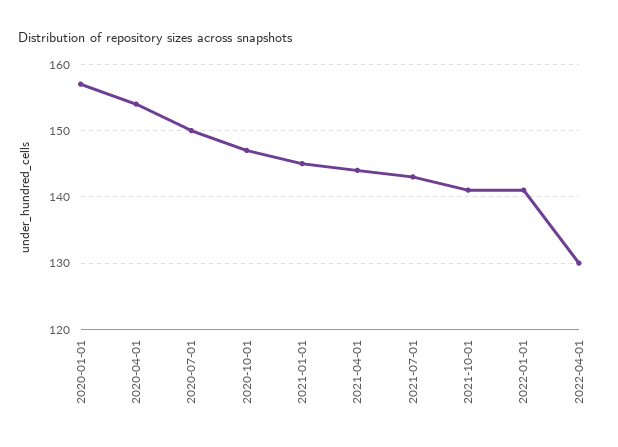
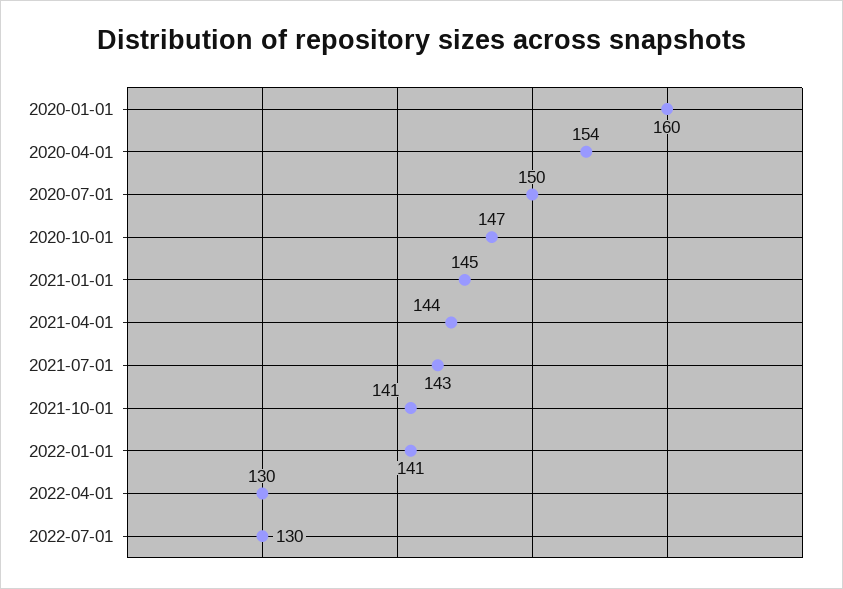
2020-01-01: 157 -> 160
2022-07-01: none -> 130

